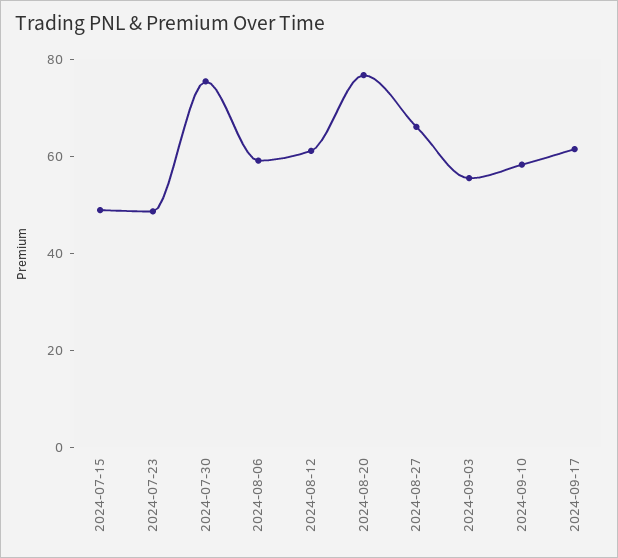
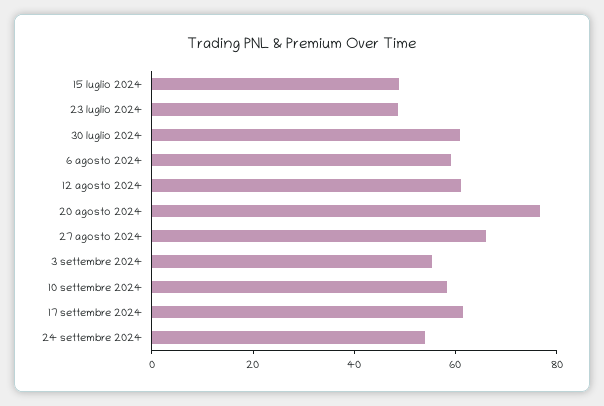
2024-07-30: 75 -> 60
24 settembre 2024: none -> 55

